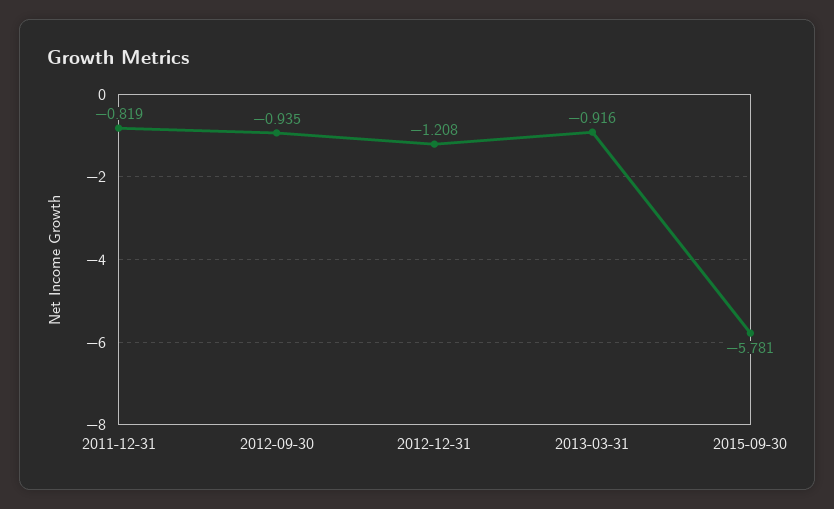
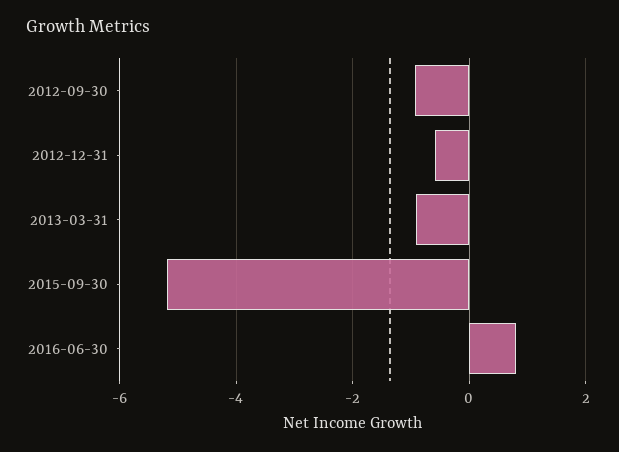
2011-12-31: -0.819 -> none
2012-12-31: -1.208 -> -0.6
2015-09-30: -5.781 -> -5.2
2016-06-30: none -> 0.8

